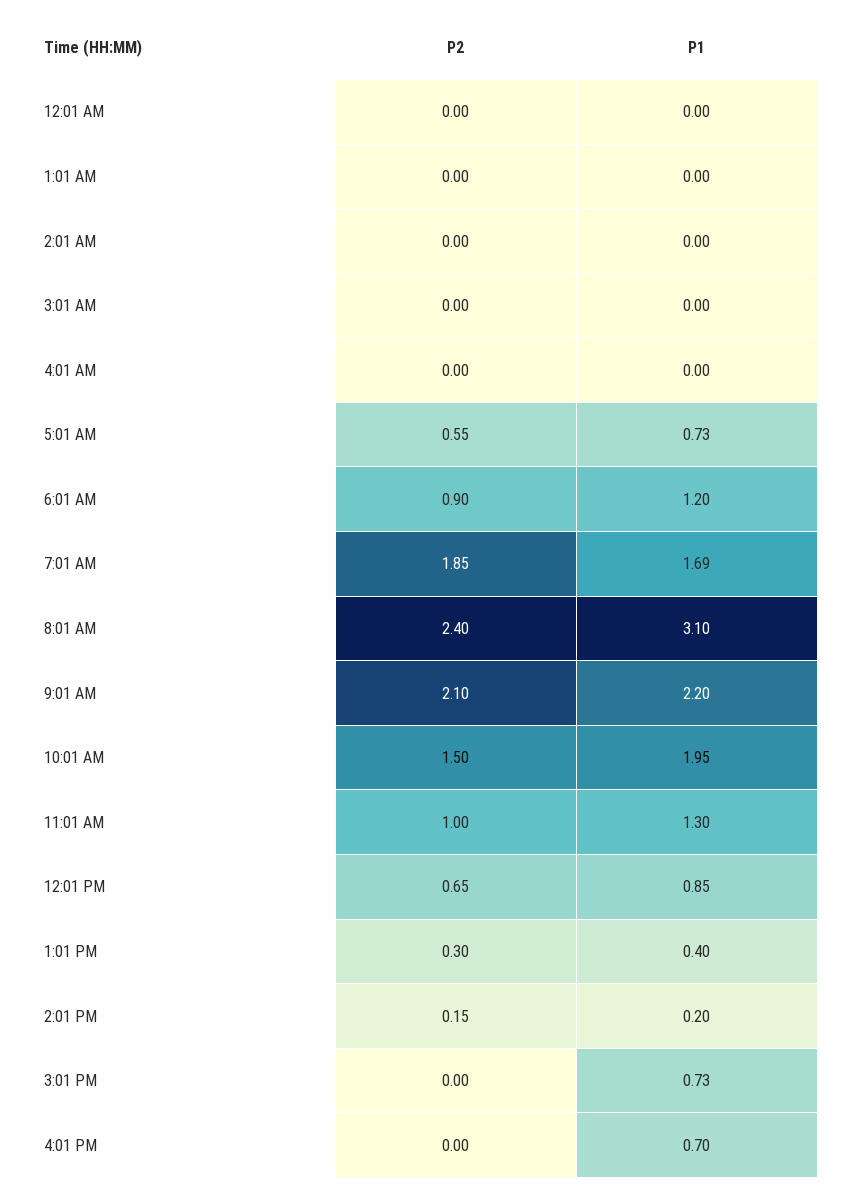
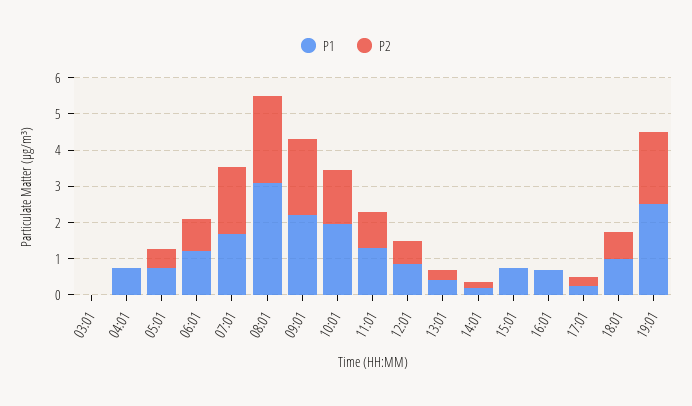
P2, 12:01 AM: 0 -> none
P1, 12:01 AM: 0 -> none
P2, 1:01 AM: 0 -> none
P1, 1:01 AM: 0 -> none
P2, 2:01 AM: 0 -> none
P1, 2:01 AM: 0 -> none
P1, 4:01 AM: 0 -> 0.75
P1, 17:01: none -> 0.25
P2, 17:01: none -> 0.25
P1, 18:01: none -> 1
P2, 18:01: none -> 0.75
P1, 19:01: none -> 2.5
P2, 19:01: none -> 2

